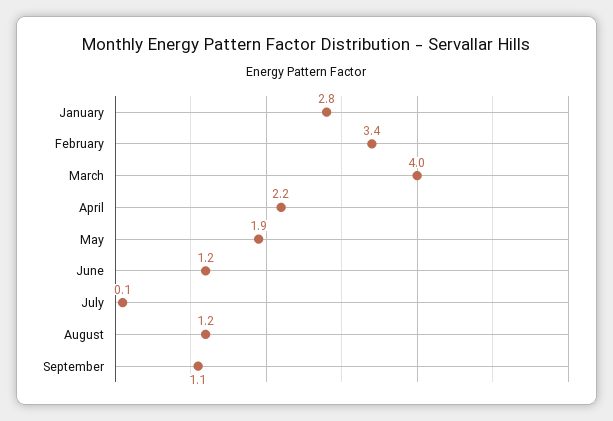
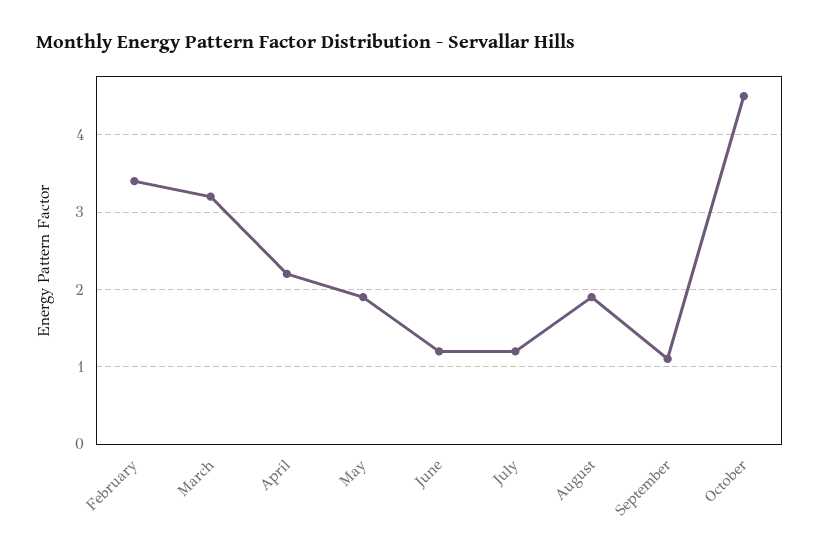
January: 2.8 -> none
March: 4 -> 3.2
July: 0.1 -> 1.2
August: 1.2 -> 1.9
October: none -> 4.5

